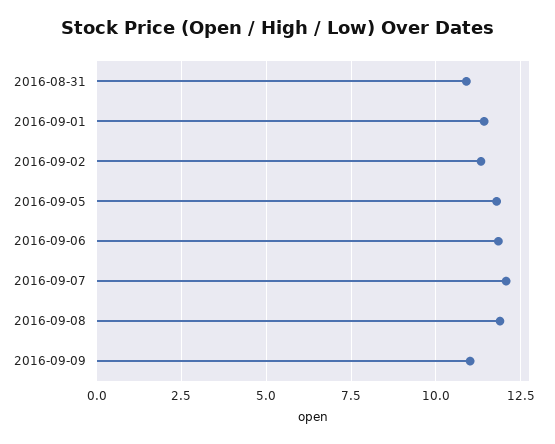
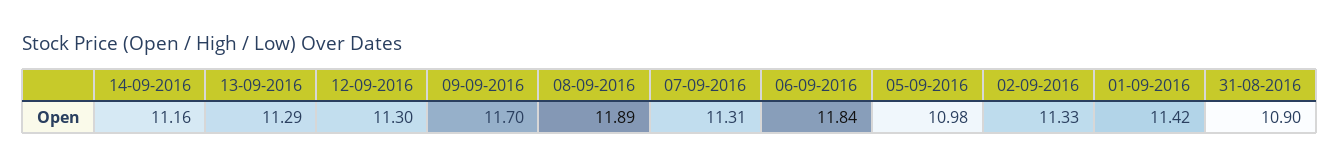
2016-09-05: 11.75 -> 10.98
2016-09-07: 12 -> 11.31
2016-09-09: 11 -> 11.7
14-09-2016: none -> 11.16
13-09-2016: none -> 11.29
12-09-2016: none -> 11.3

